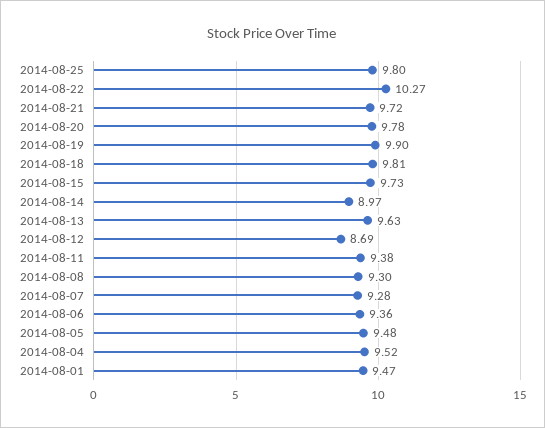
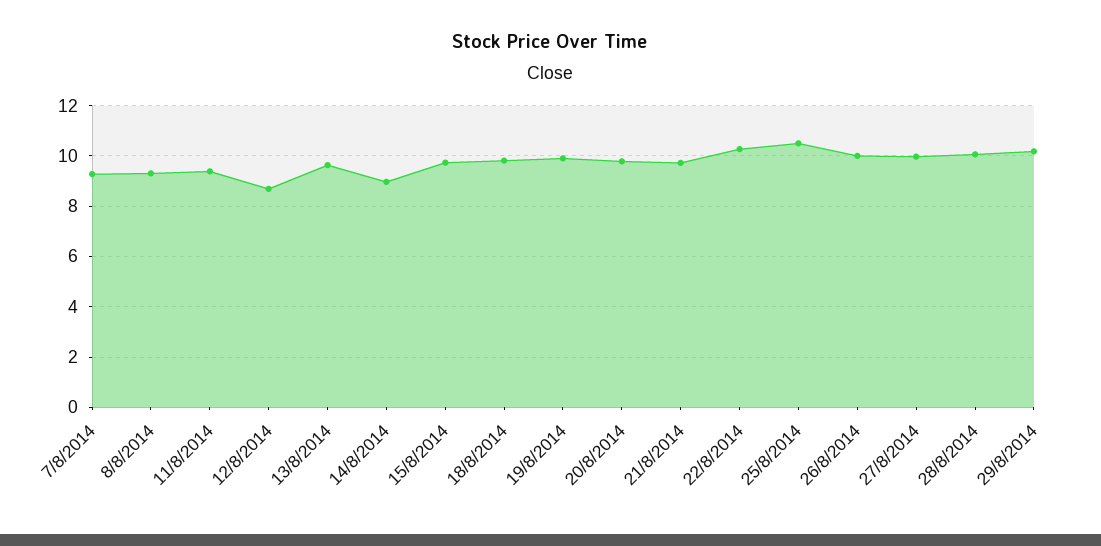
2014-08-25: 9.8 -> 10.5
2014-08-06: 9.36 -> none
2014-08-05: 9.48 -> none
2014-08-04: 9.52 -> none
2014-08-01: 9.47 -> none
26/8/2014: none -> 10
27/8/2014: none -> 10
28/8/2014: none -> 10
29/8/2014: none -> 10.25

